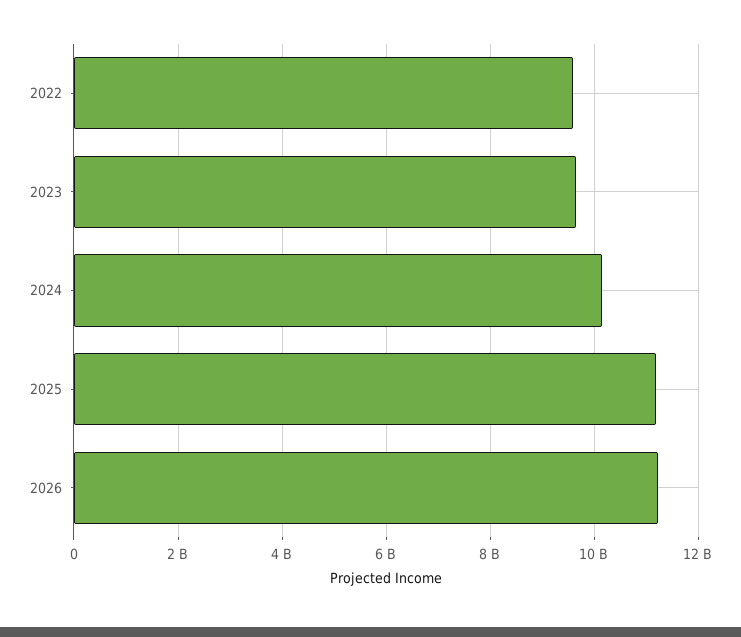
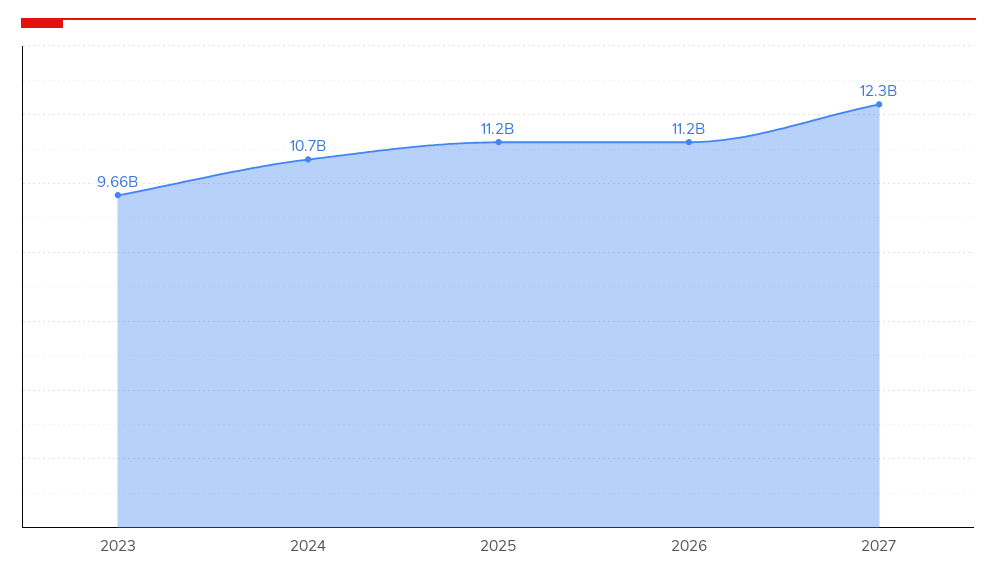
2022: 9600000000 -> none
2024: 10200000000 -> 10700000000
2027: none -> 12300000000

